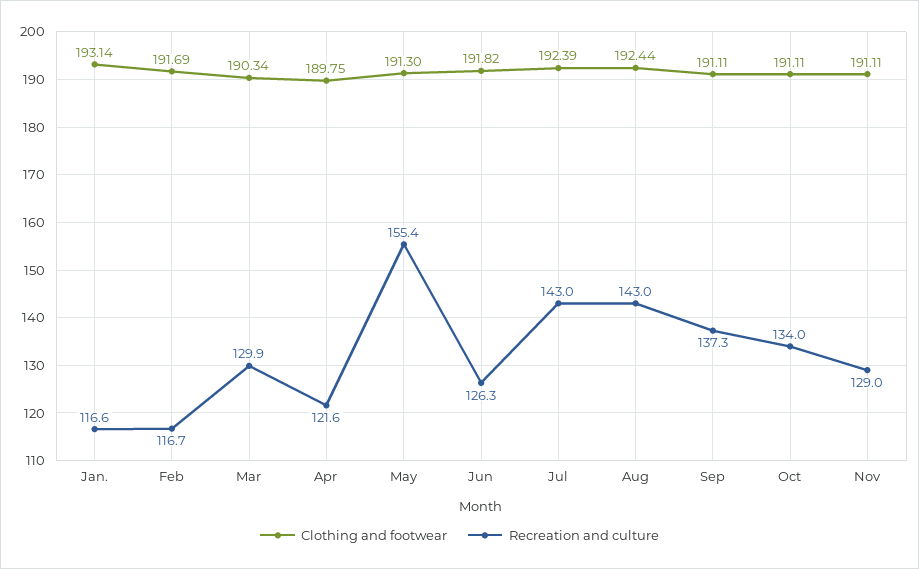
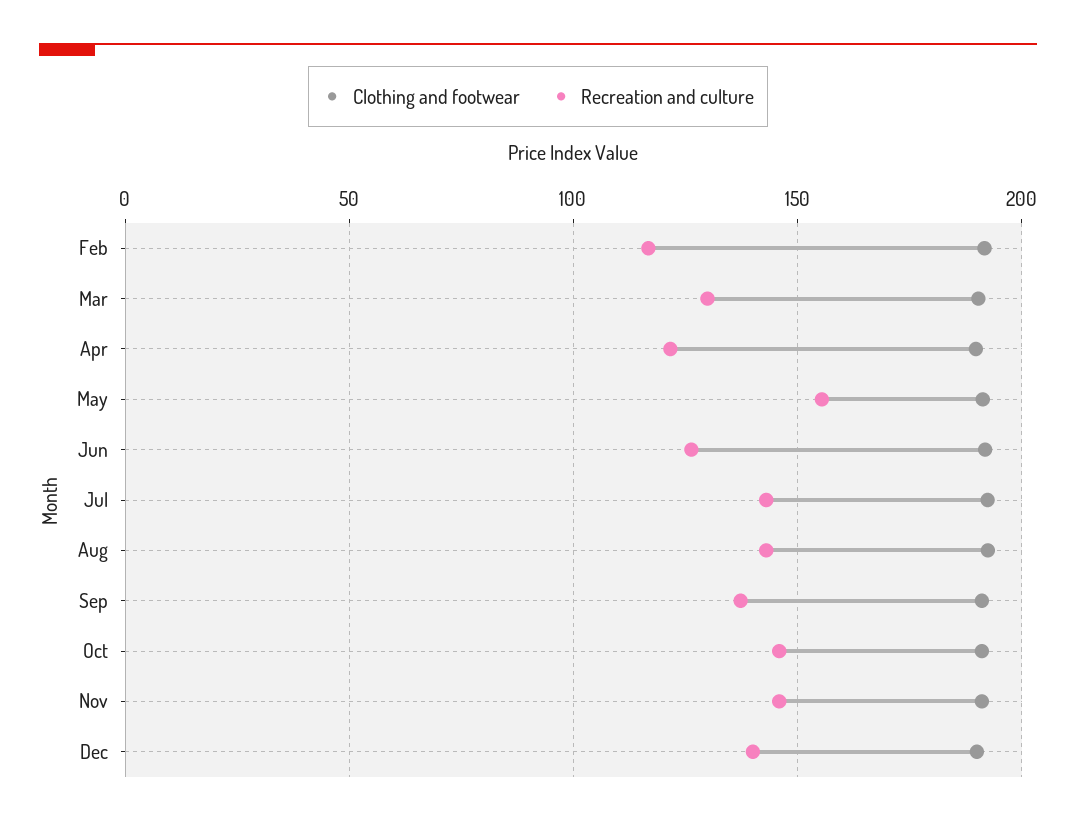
Clothing and footwear, Jan.: 193.14 -> none
Recreation and culture, Jan.: 116.6 -> none
Recreation and culture, Oct: 134 -> 145
Recreation and culture, Nov: 129 -> 145
Clothing and footwear, Dec: none -> 190
Recreation and culture, Dec: none -> 140

